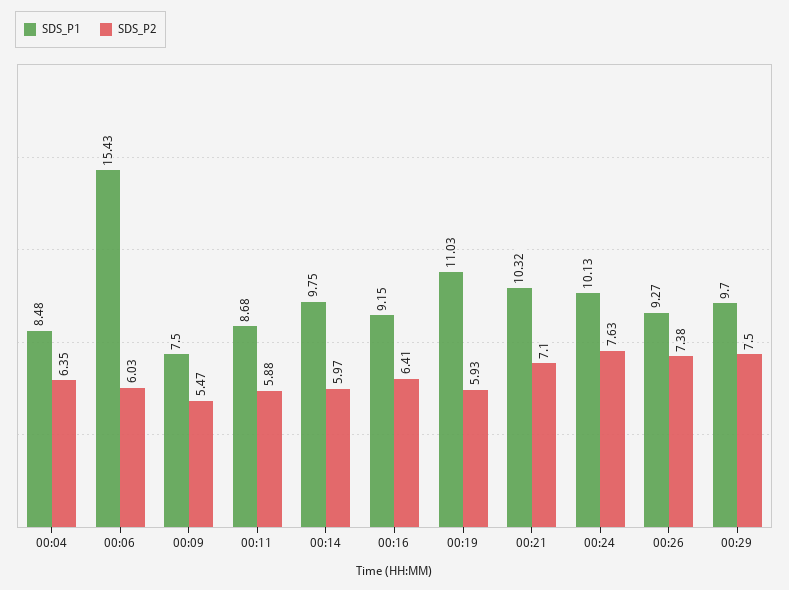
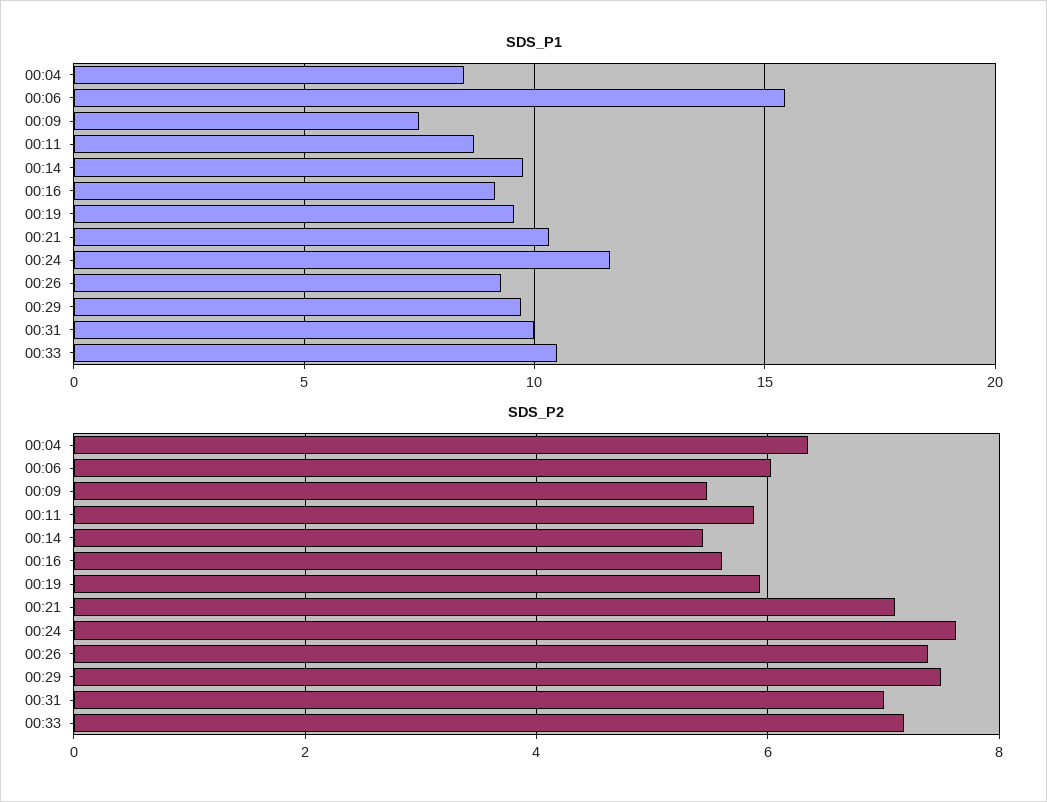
SDS_P2, 00:14: 5.97 -> 5.4
SDS_P2, 00:16: 6.41 -> 5.6
SDS_P1, 00:19: 11.03 -> 9.5
SDS_P1, 00:24: 10.13 -> 11.5
SDS_P1, 00:31: none -> 10
SDS_P1, 00:33: none -> 10.5
SDS_P2, 00:31: none -> 7
SDS_P2, 00:33: none -> 7.2

